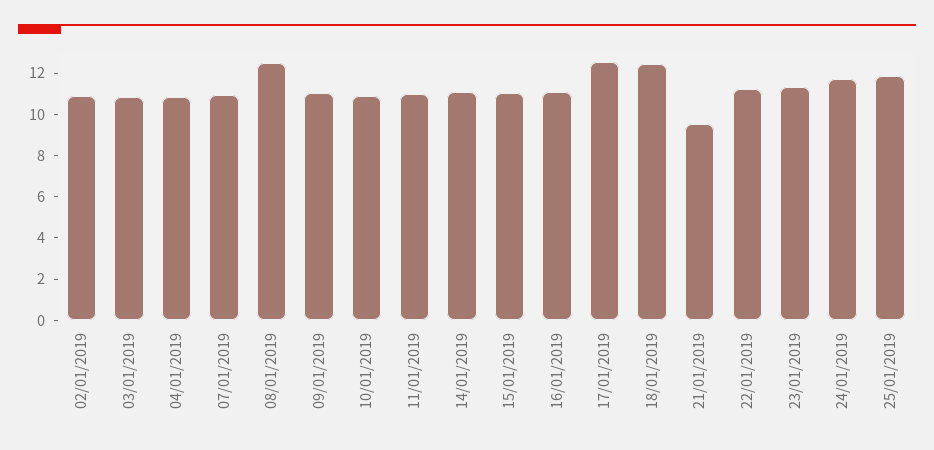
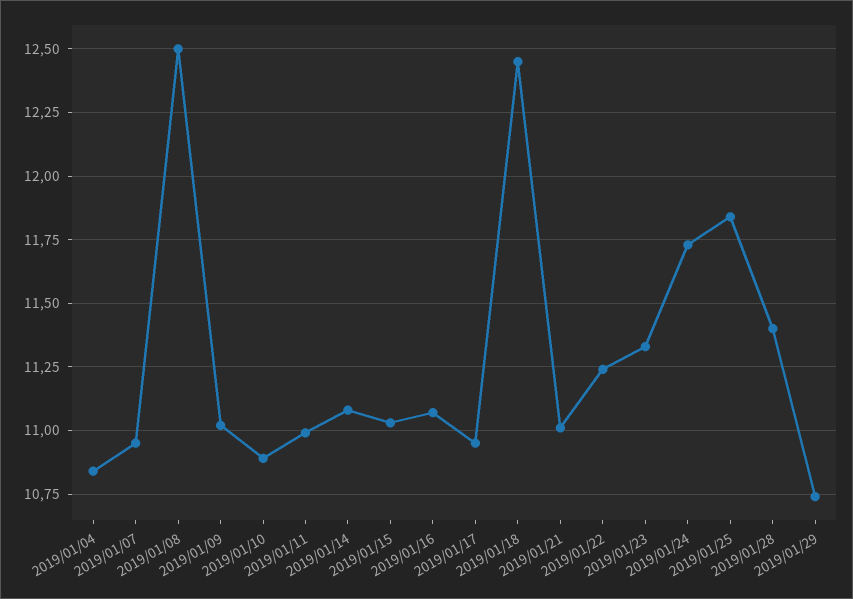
02/01/2019: 11 -> none
03/01/2019: 11 -> none
17/01/2019: 12.5 -> 10.95
21/01/2019: 9.5 -> 11
2019/01/28: none -> 11.4
2019/01/29: none -> 10.75

